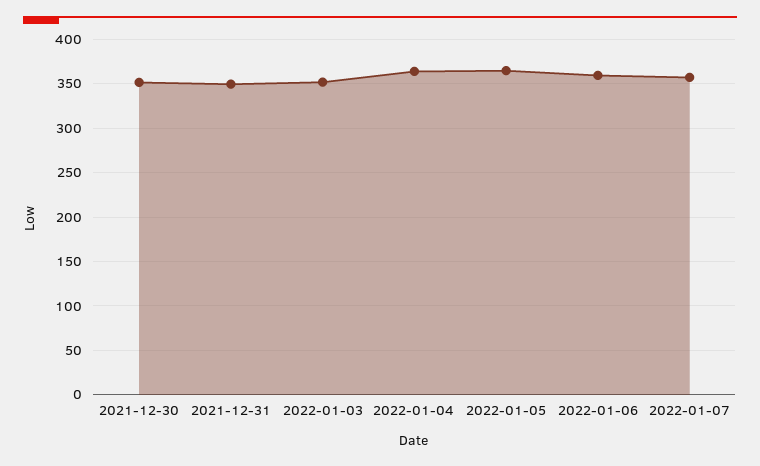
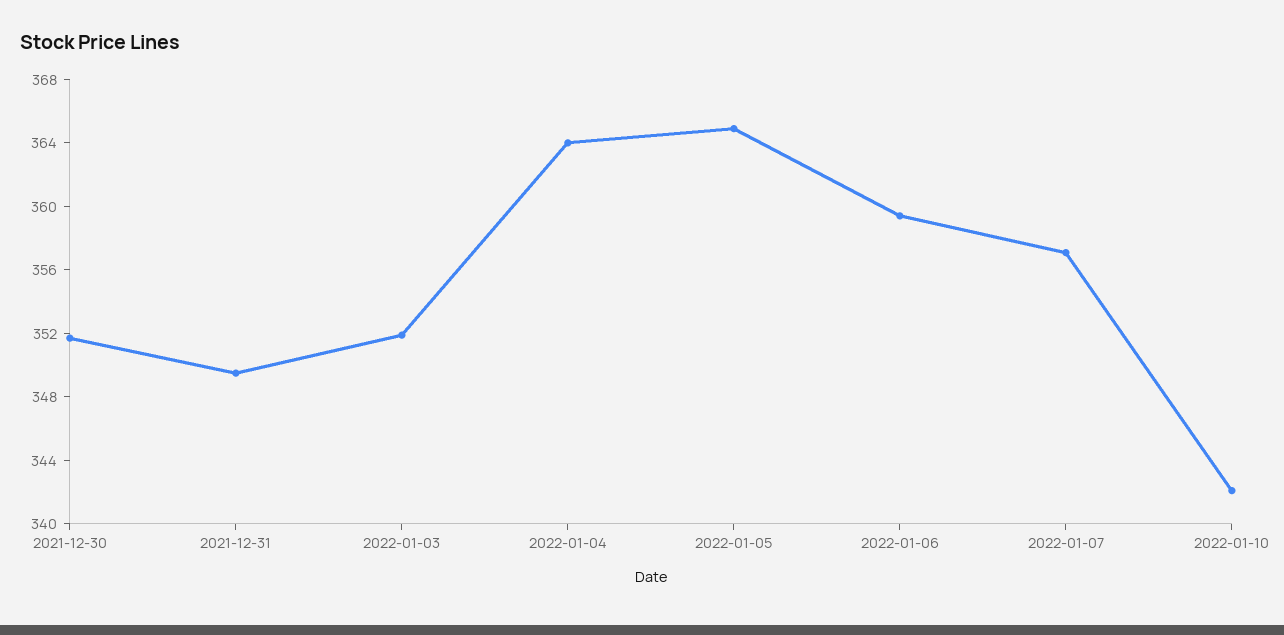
2022-01-10: none -> 342

